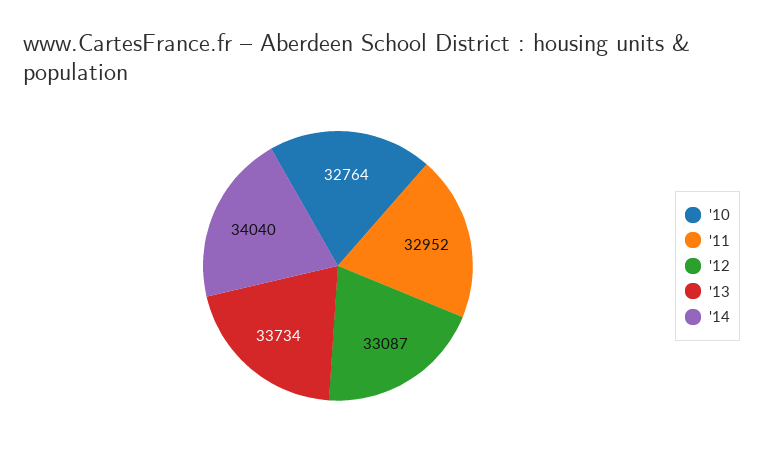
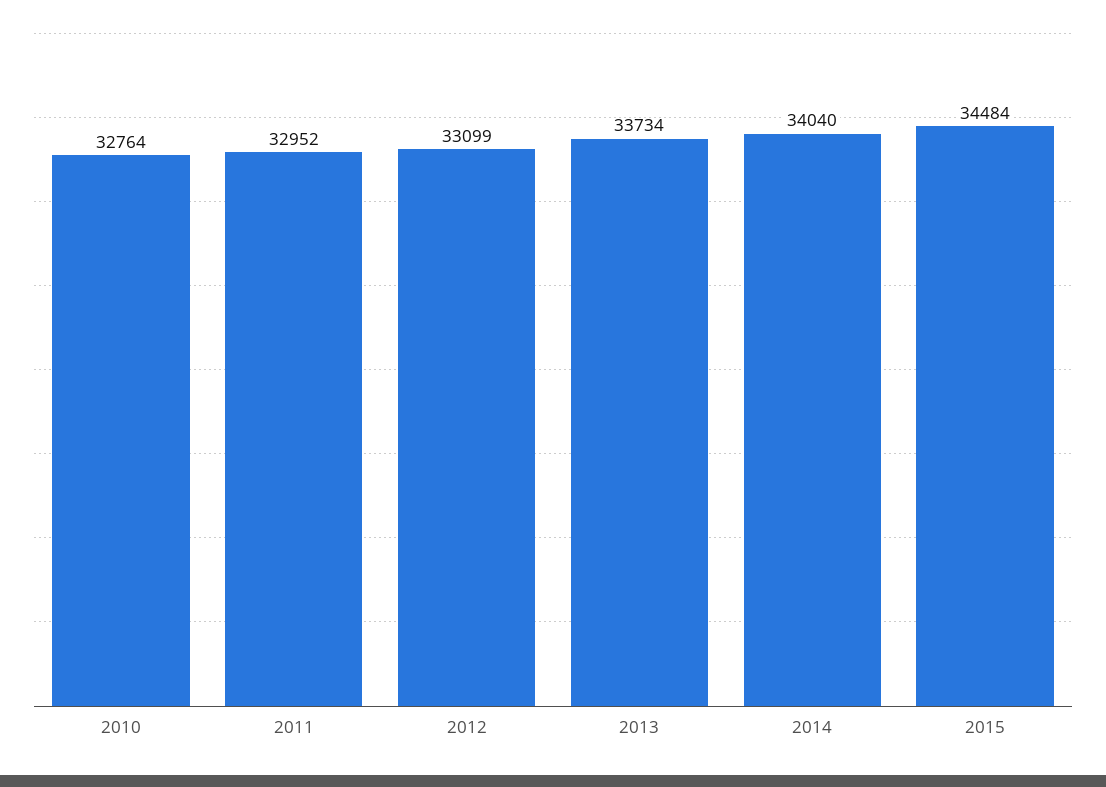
'12: 33087 -> 33099
2015: none -> 34484

